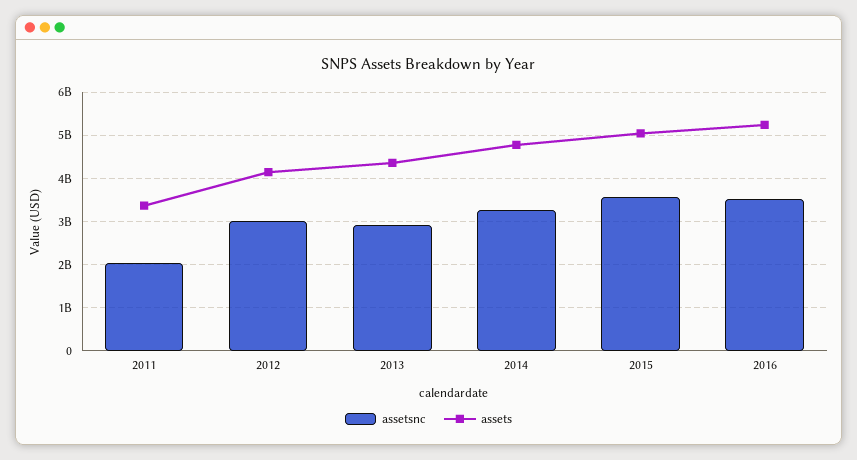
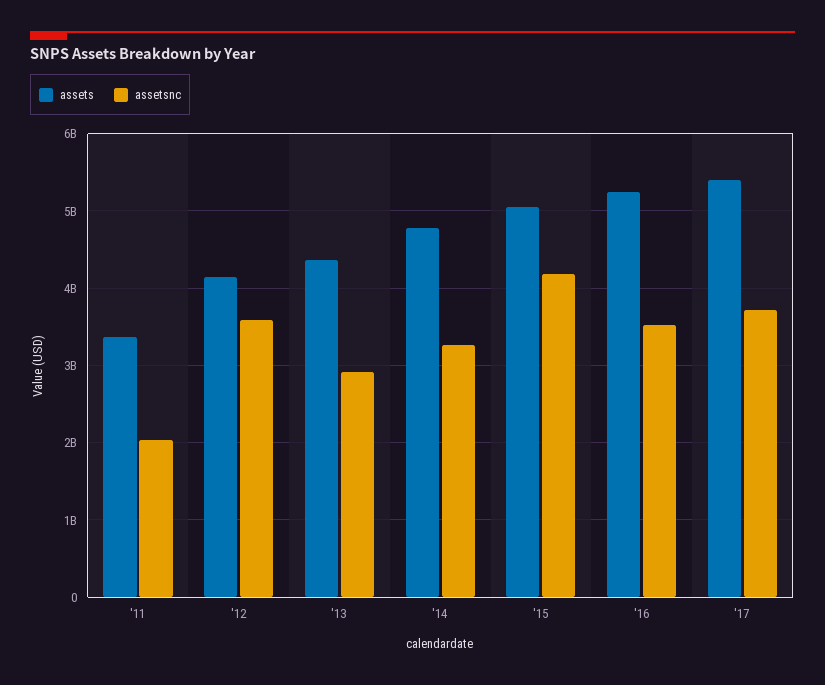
assetsnc, 2012: 3000000000 -> 3600000000
assetsnc, 2015: 3600000000 -> 4200000000
assets, '17: none -> 5400000000
assetsnc, '17: none -> 3700000000

